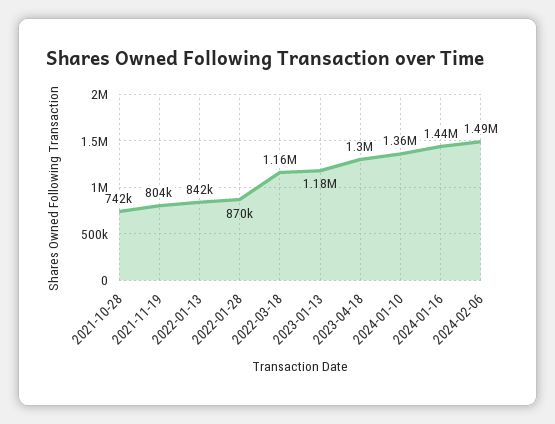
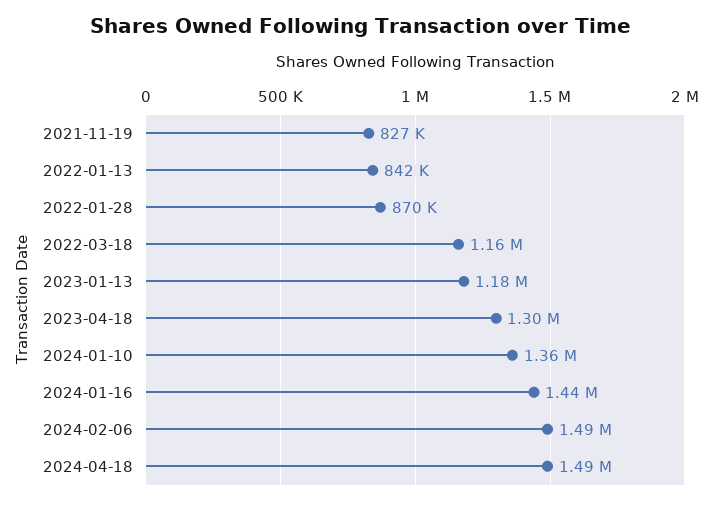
2021-10-28: 742000 -> none
2021-11-19: 804000 -> 827000
2024-04-18: none -> 1490000

